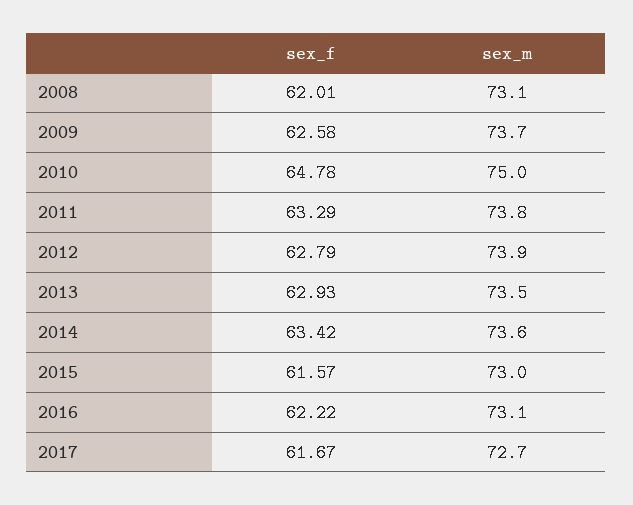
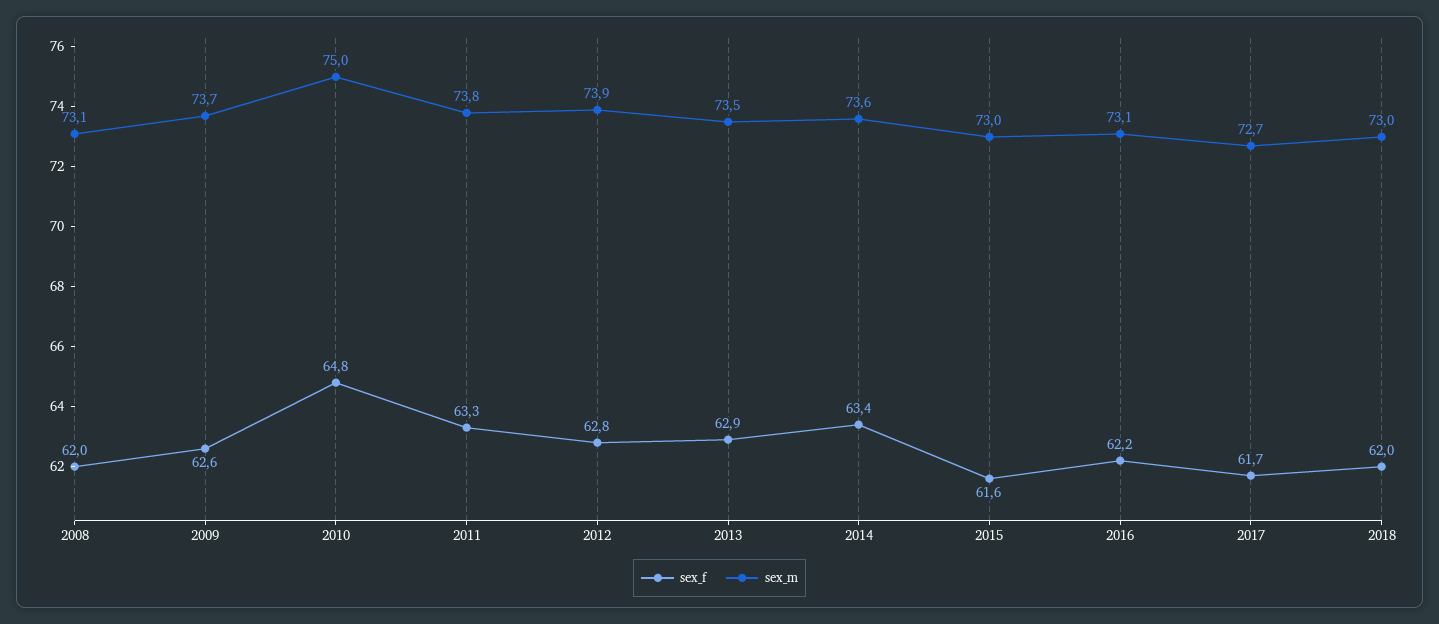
sex_f, 2018: none -> 62
sex_m, 2018: none -> 73

